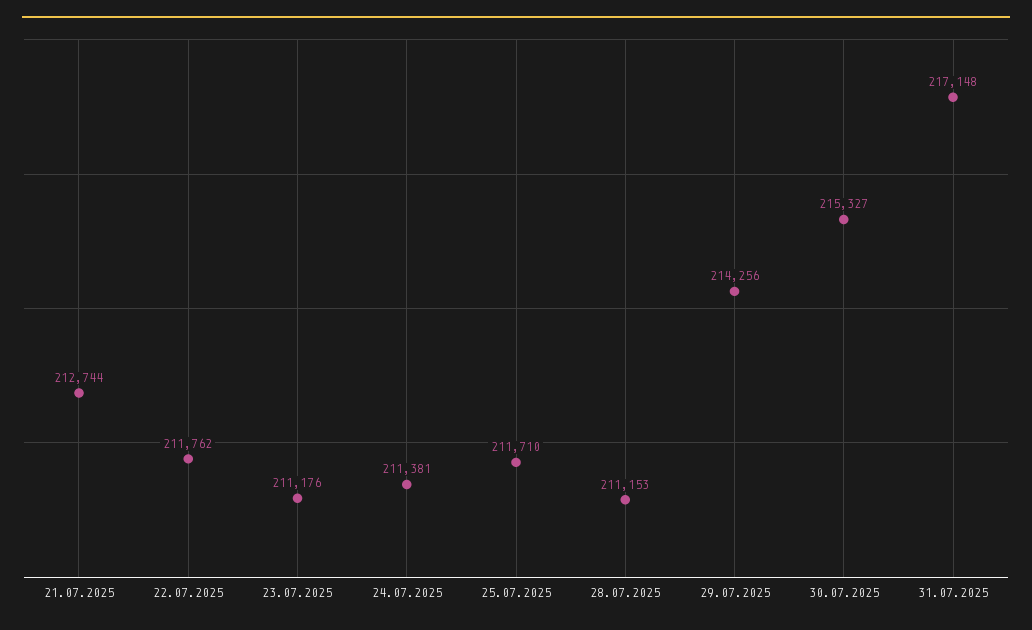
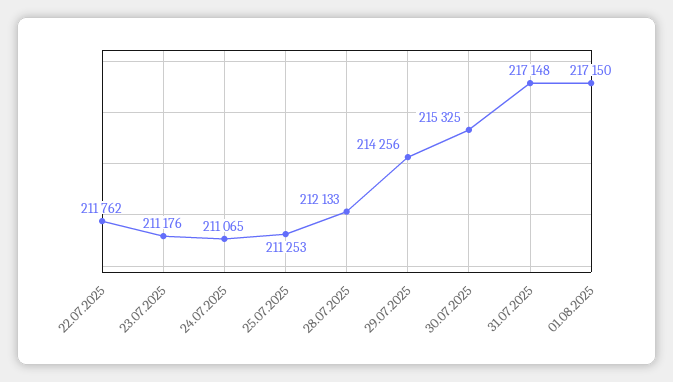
21.07.2025: 212744 -> none
24.07.2025: 211381 -> 211065
25.07.2025: 211710 -> 211253
28.07.2025: 211153 -> 212133
30.07.2025: 215327 -> 215325
01.08.2025: none -> 217150

